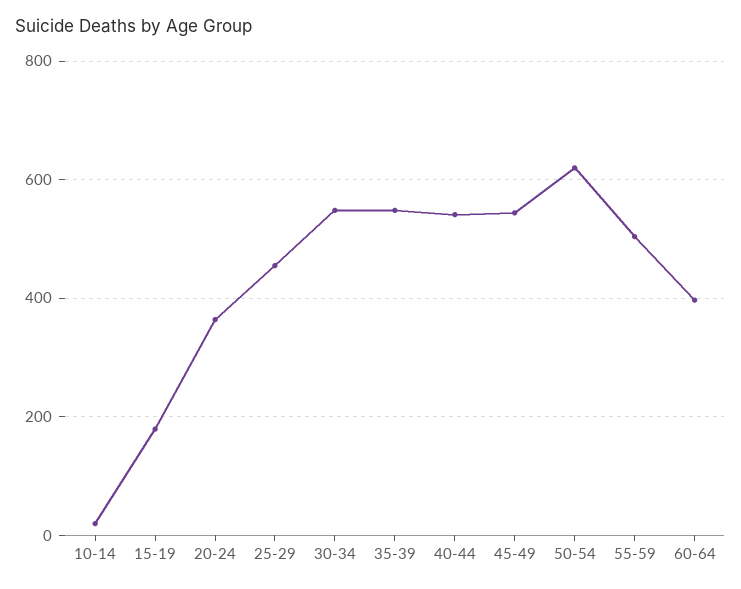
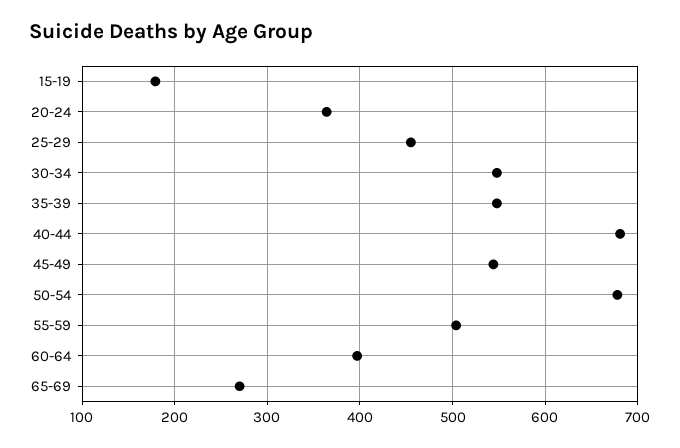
10-14: 20 -> none
40-44: 540 -> 680
50-54: 620 -> 680
65-69: none -> 270

